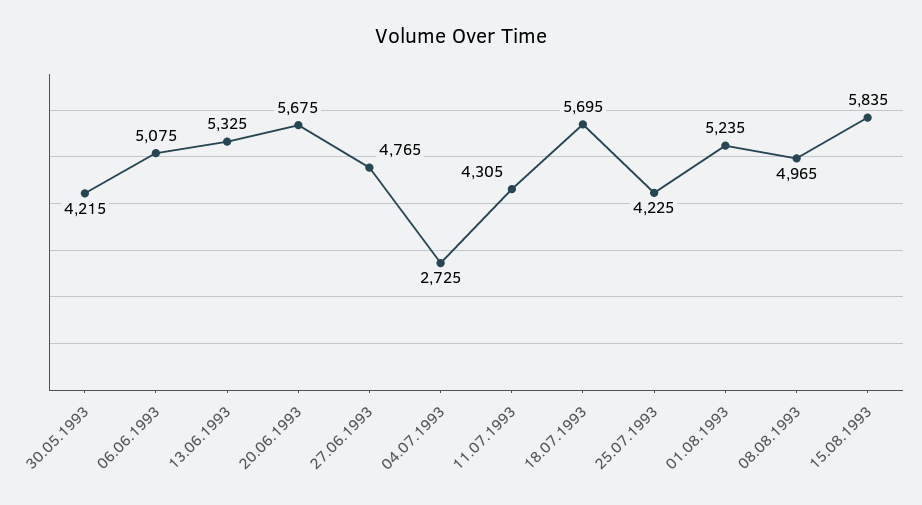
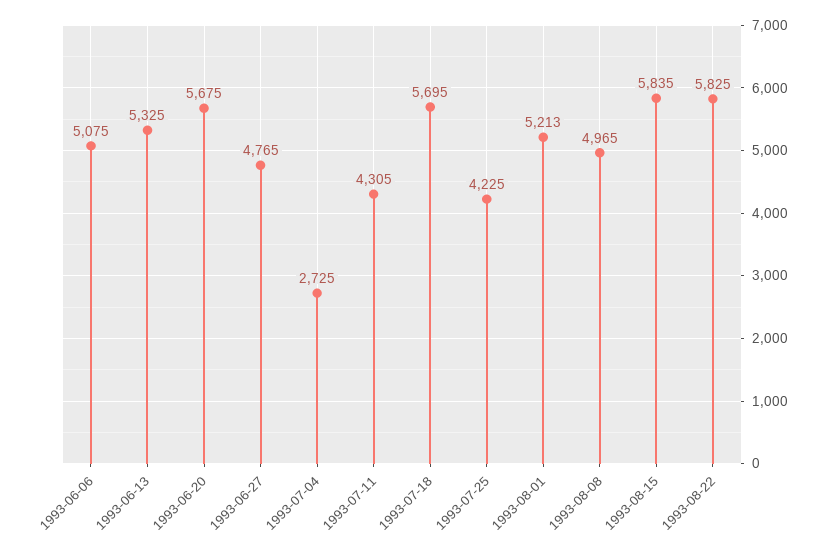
30.05.1993: 4215 -> none
01.08.1993: 5235 -> 5213
1993-08-22: none -> 5825

